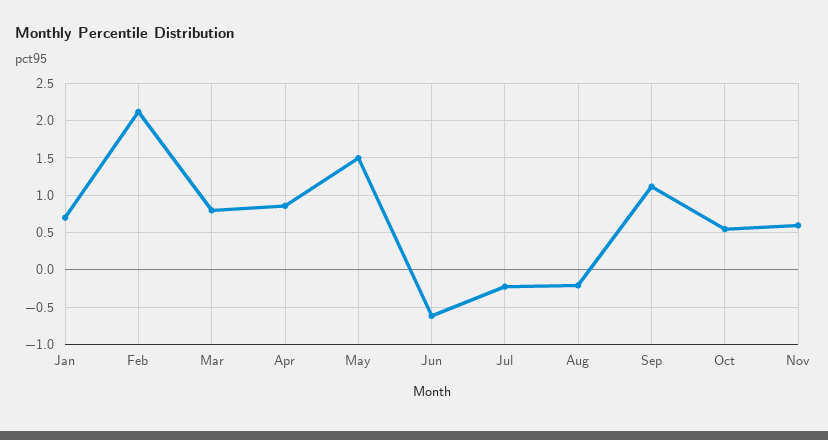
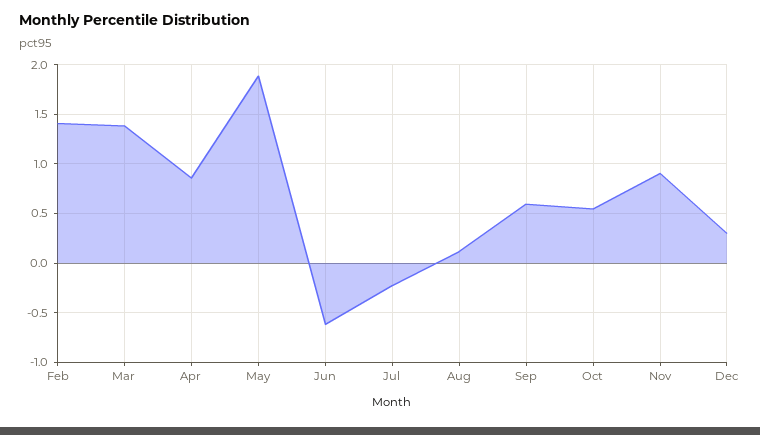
Jan: 0.7 -> none
Feb: 2.1 -> 1.4
Mar: 0.8 -> 1.4
May: 1.5 -> 1.9
Aug: -0.2 -> 0.1
Sep: 1.1 -> 0.6
Nov: 0.6 -> 0.9
Dec: none -> 0.3

